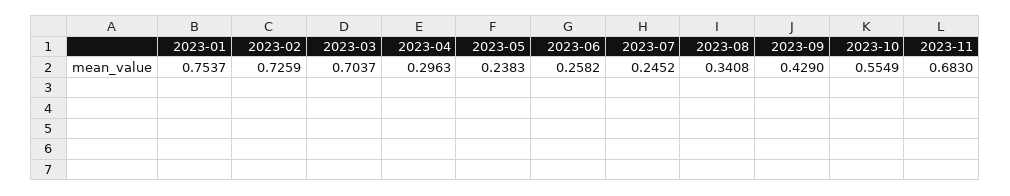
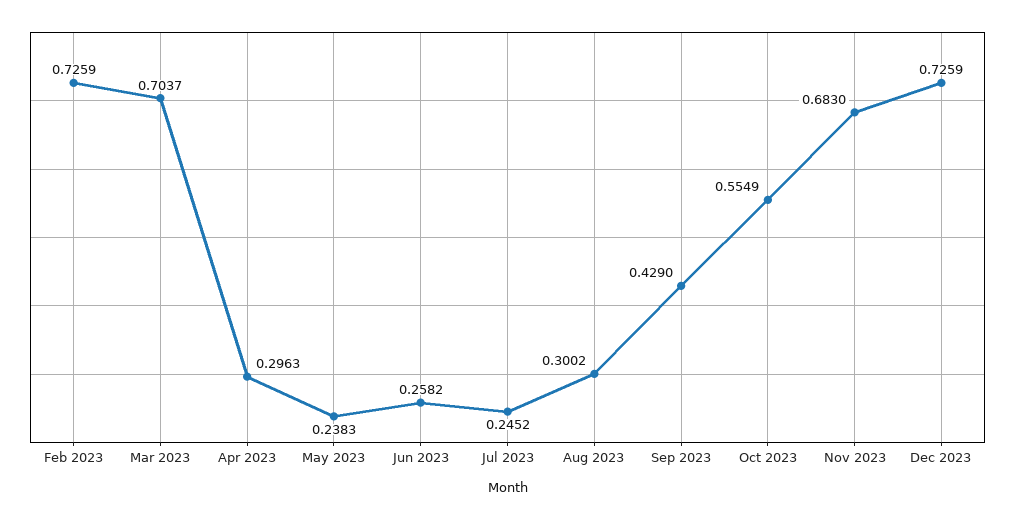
2023-01: 0.7537 -> none
2023-08: 0.3408 -> 0.3002
Dec 2023: none -> 0.7259

